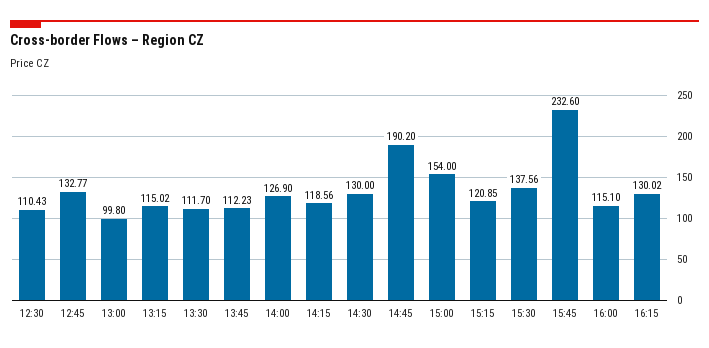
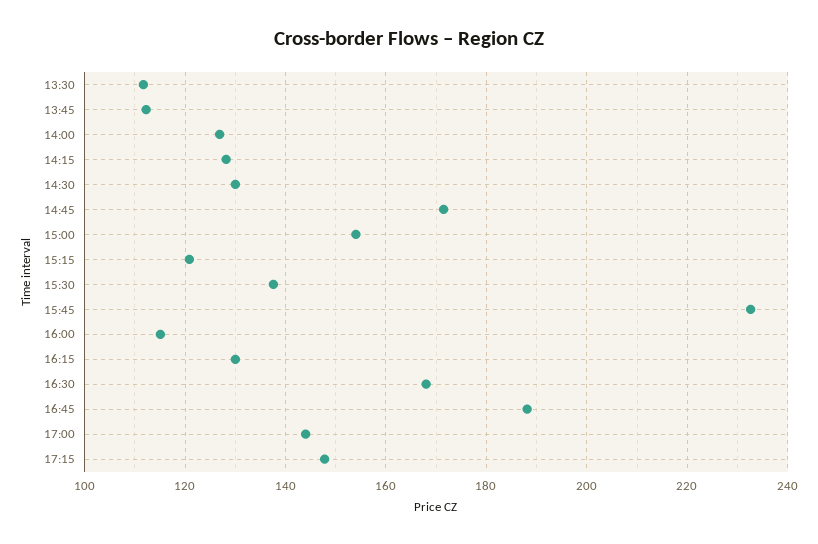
12:30: 110.43 -> none
12:45: 132.77 -> none
13:00: 99.8 -> none
13:15: 115.02 -> none
14:15: 118.56 -> 128
14:45: 190.2 -> 172
16:30: none -> 168
16:45: none -> 188
17:00: none -> 144
17:15: none -> 148

